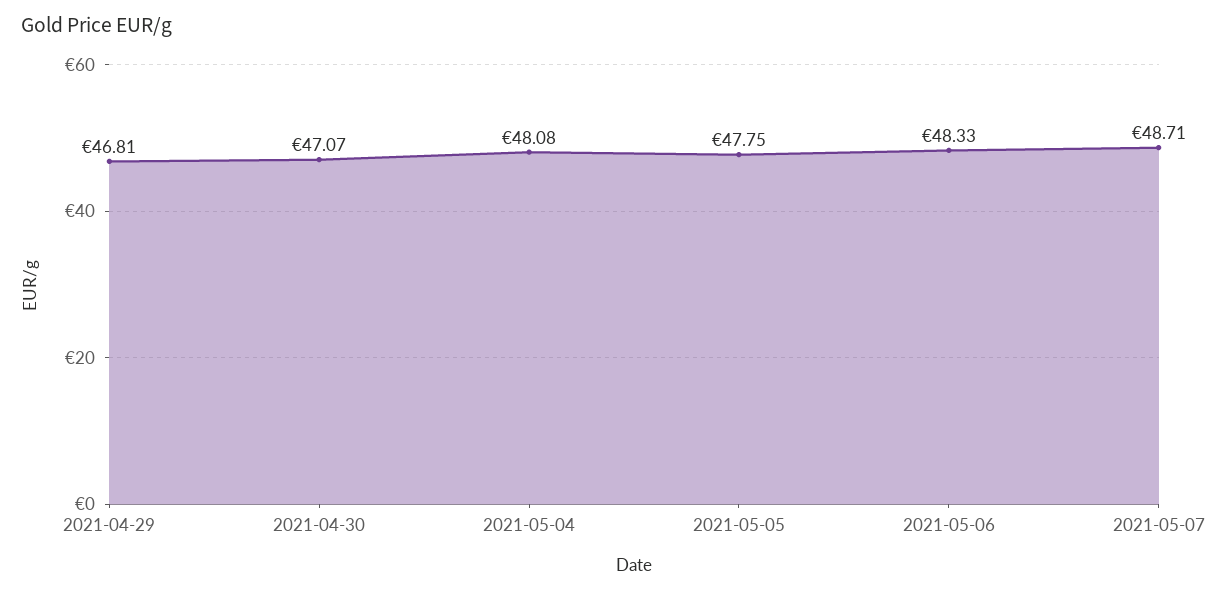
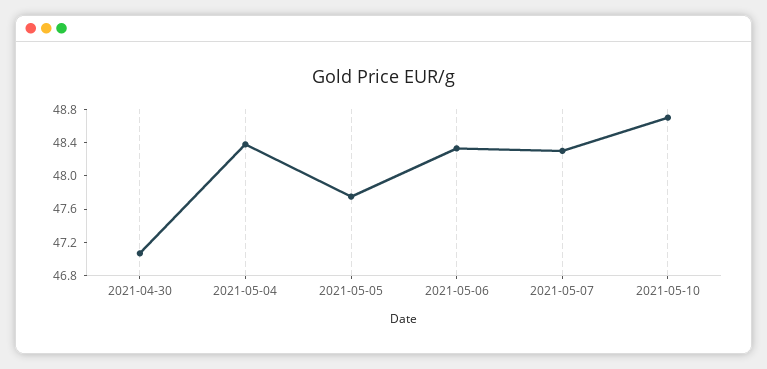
2021-04-29: 46.81 -> none
2021-05-04: 48.08 -> 48.4
2021-05-07: 48.71 -> 48.3
2021-05-10: none -> 48.7

